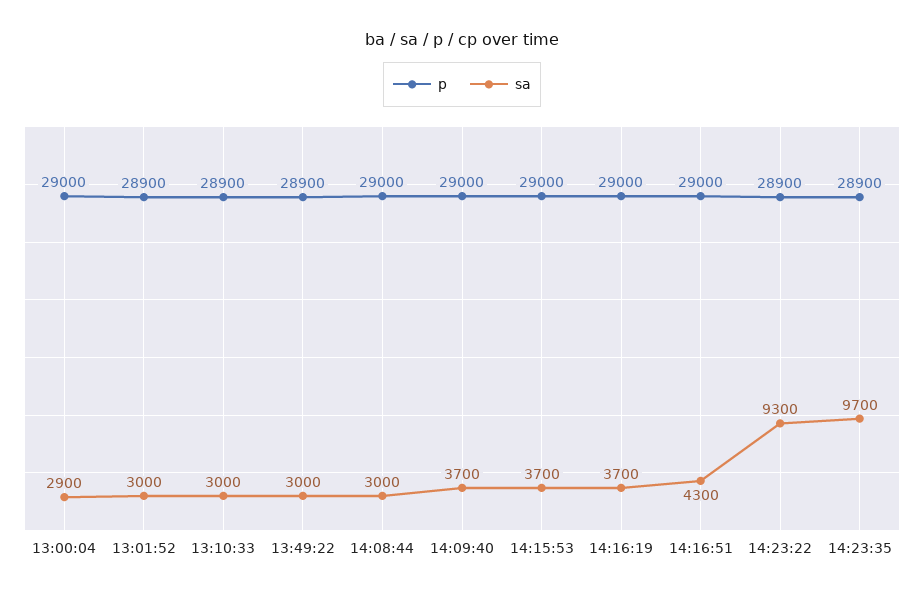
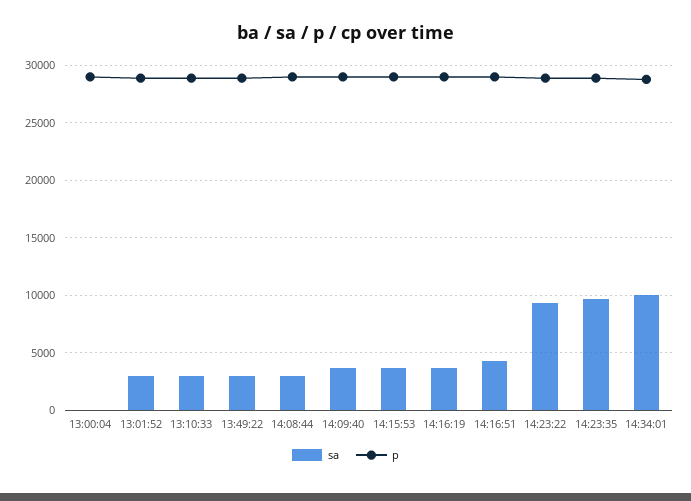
sa, 13:00:04: 2900 -> 0
sa, 14:34:01: none -> 10000
p, 14:34:01: none -> 29000

